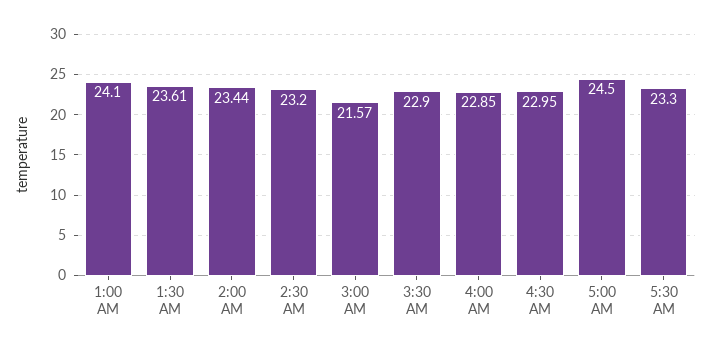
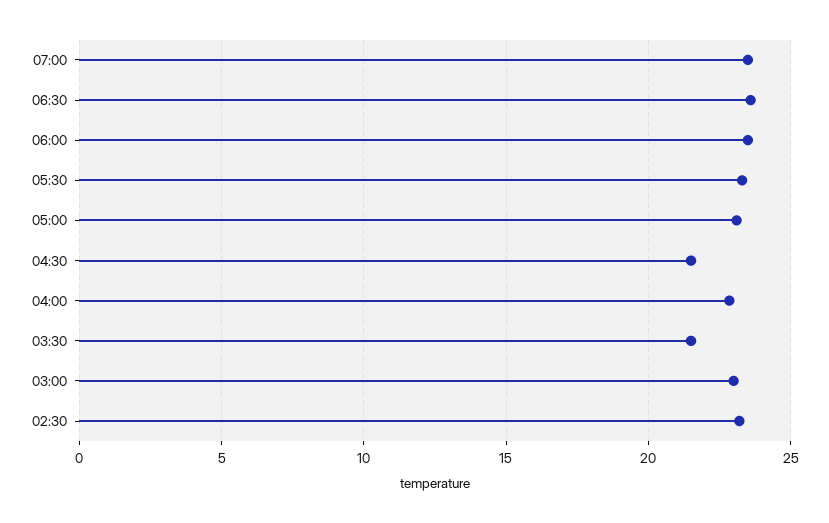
1:00 AM: 24.1 -> none
1:30 AM: 23.61 -> none
2:00 AM: 23.44 -> none
3:00 AM: 21.57 -> 23
3:30 AM: 22.9 -> 21.5
4:30 AM: 22.95 -> 21.5
5:00 AM: 24.5 -> 23
07:00: none -> 23.5
06:30: none -> 23.5
06:00: none -> 23.5

